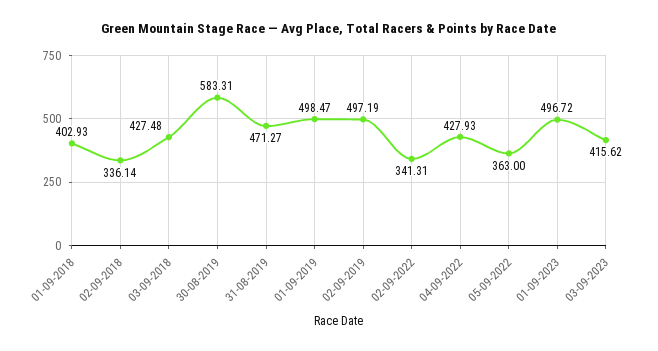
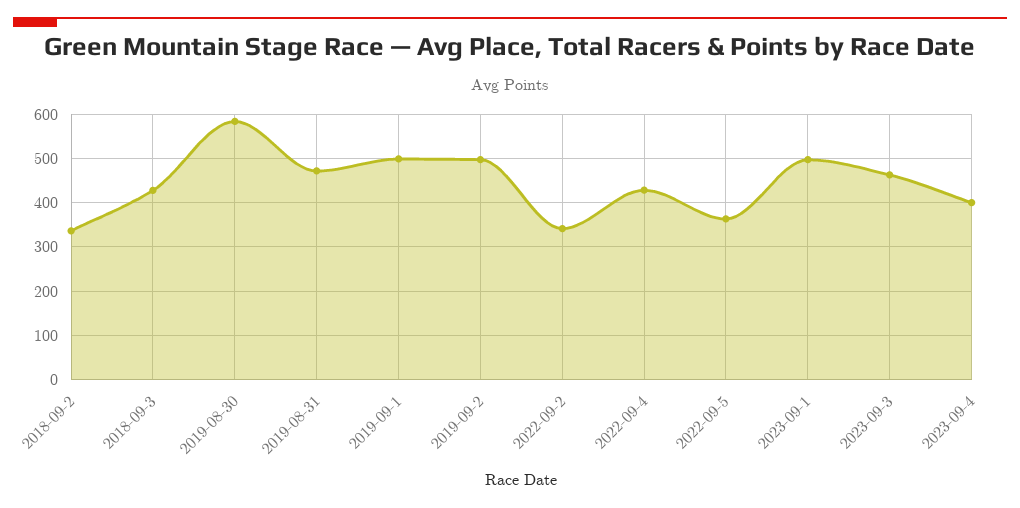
01-09-2018: 402.93 -> none
03-09-2023: 415.62 -> 460
2023-09-4: none -> 400

